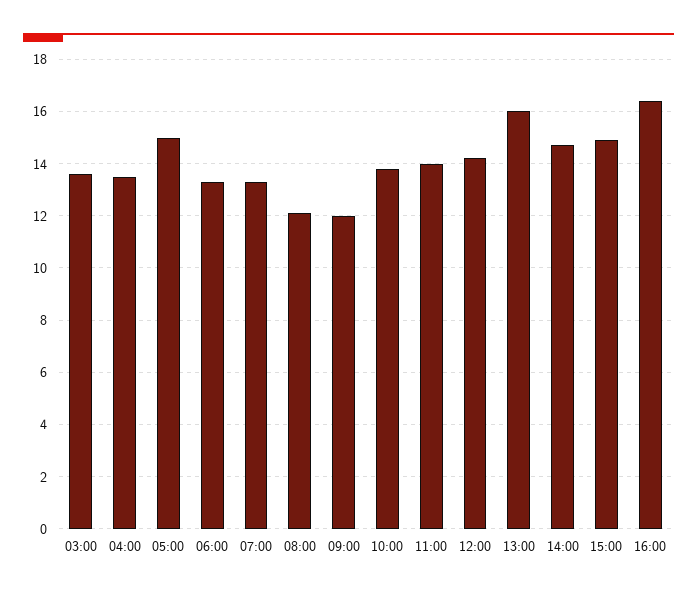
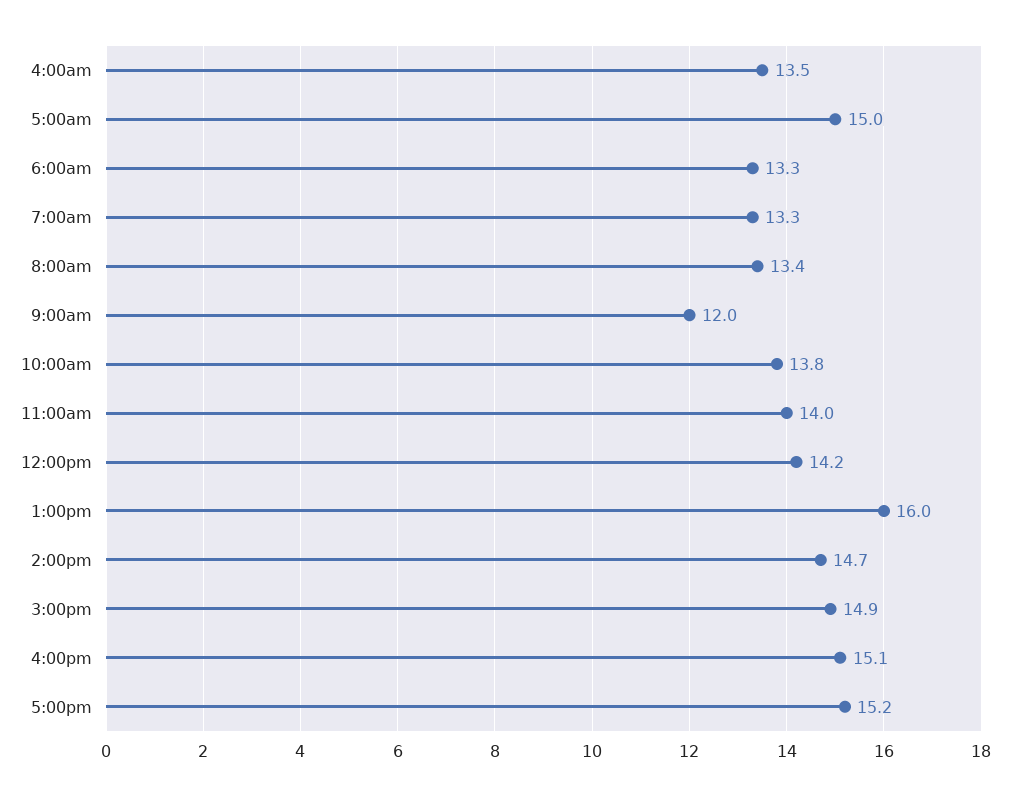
03:00: 13.5 -> none
08:00: 12 -> 13.4
16:00: 16.5 -> 15.1
5:00pm: none -> 15.2

